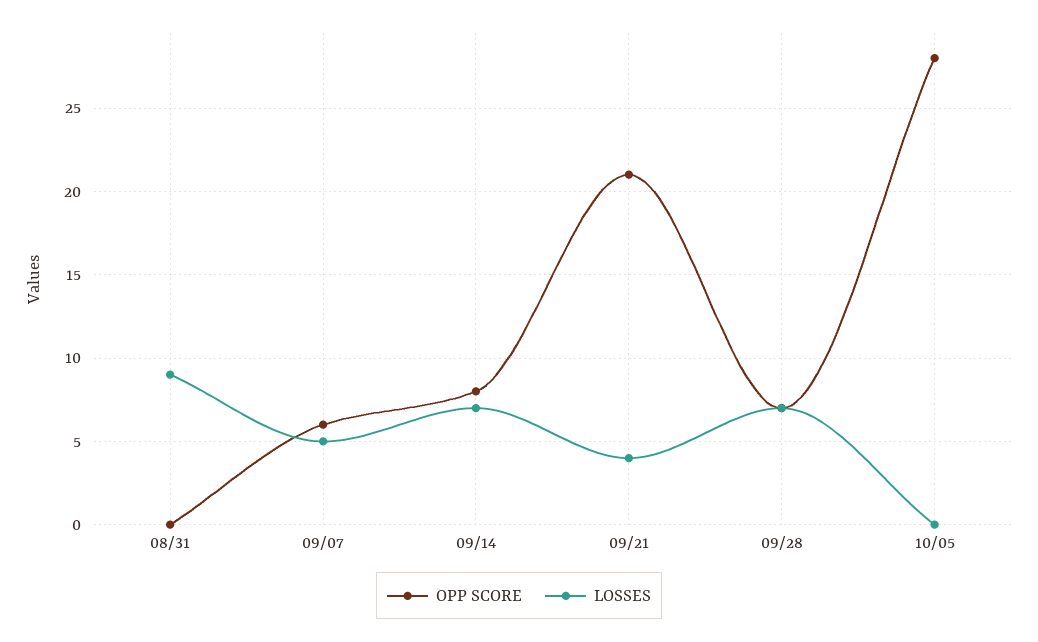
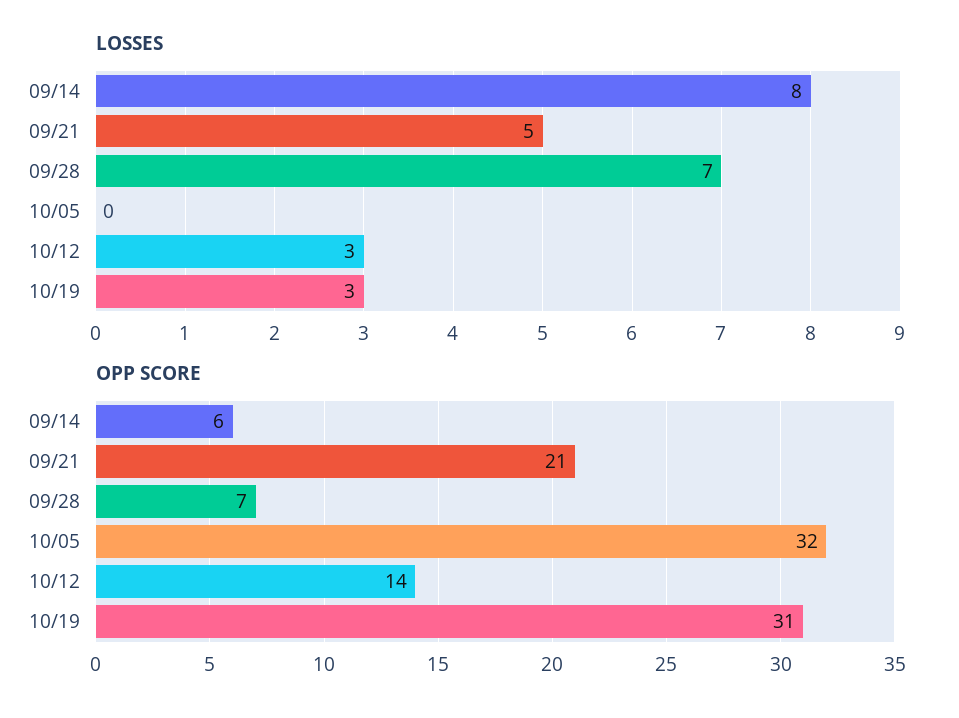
OPP SCORE, 08/31: 0 -> none
LOSSES, 08/31: 9 -> none
OPP SCORE, 09/07: 6 -> none
LOSSES, 09/07: 5 -> none
OPP SCORE, 09/14: 8 -> 6
LOSSES, 09/14: 7 -> 8
LOSSES, 09/21: 4 -> 5
OPP SCORE, 10/05: 28 -> 32
LOSSES, 10/12: none -> 3
LOSSES, 10/19: none -> 3
OPP SCORE, 10/12: none -> 14
OPP SCORE, 10/19: none -> 31

